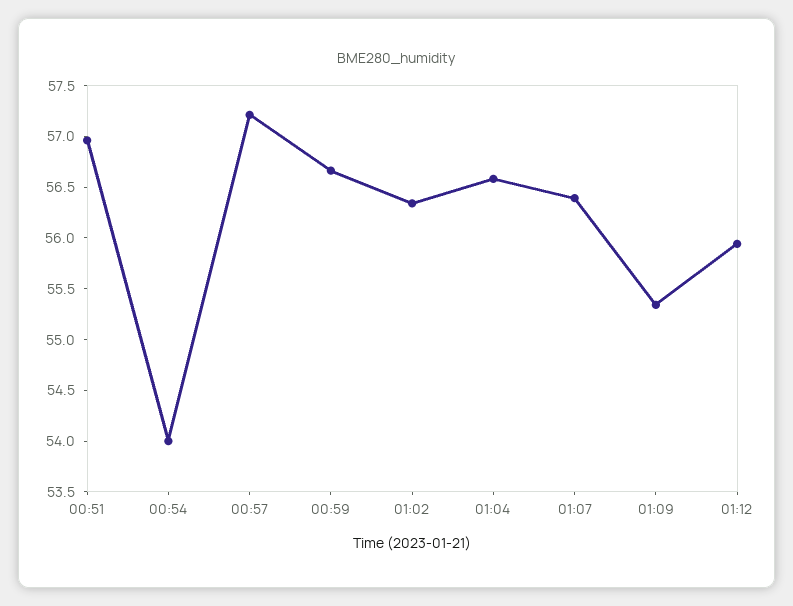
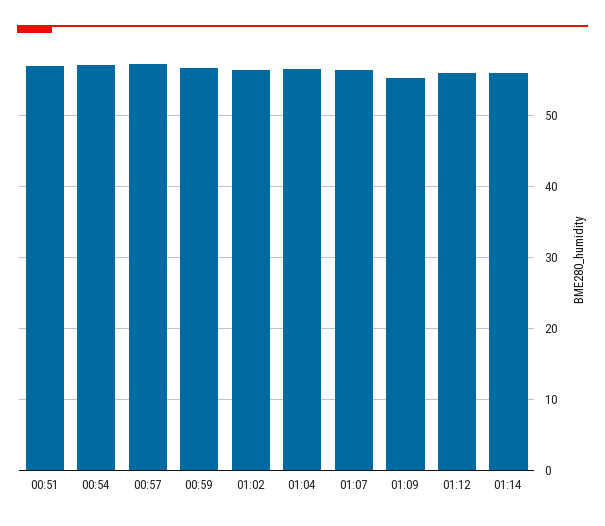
00:54: 54 -> 57
01:14: none -> 56

